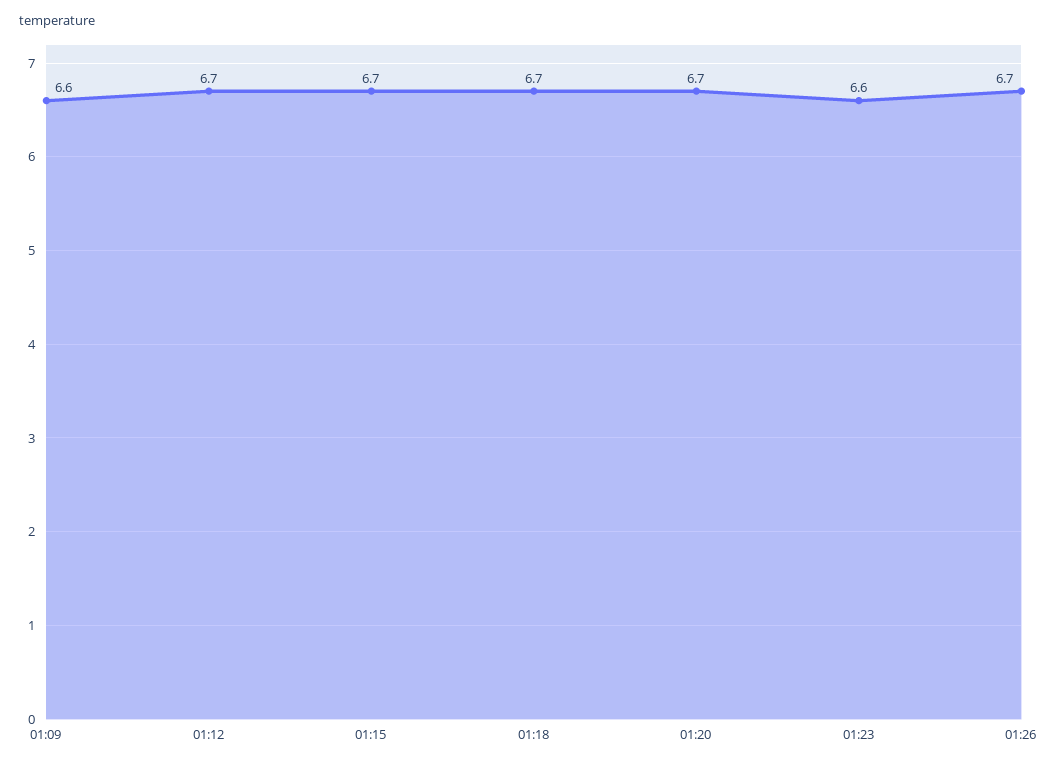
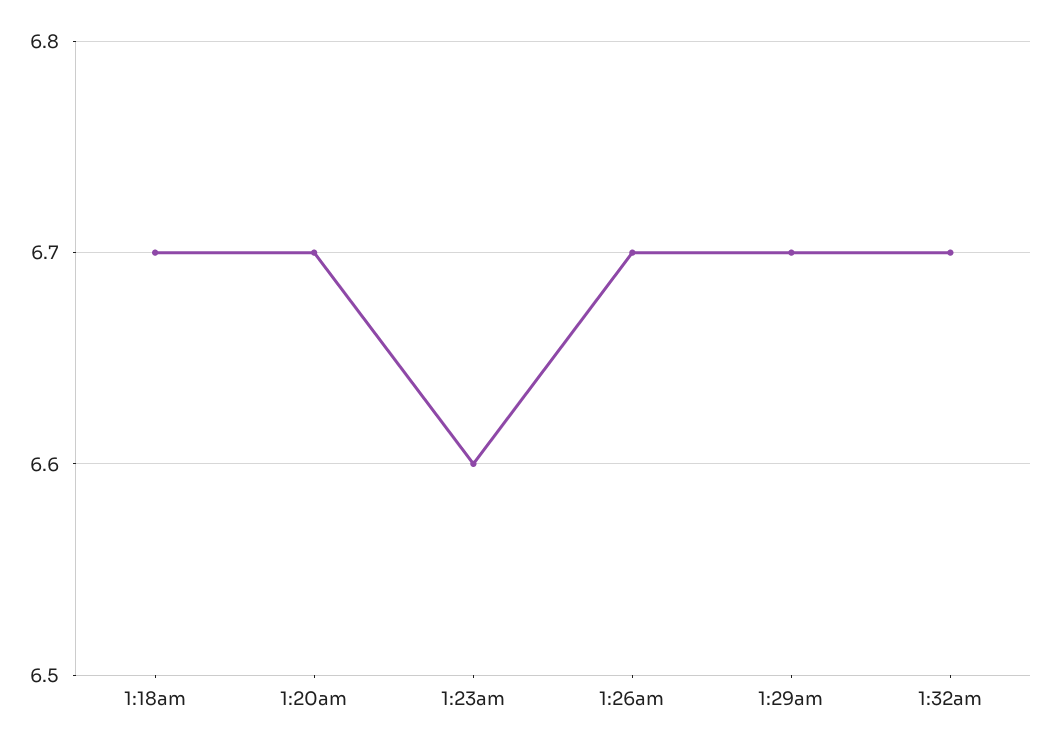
01:09: 6.6 -> none
01:12: 6.7 -> none
01:15: 6.7 -> none
1:29am: none -> 6.7
1:32am: none -> 6.7

